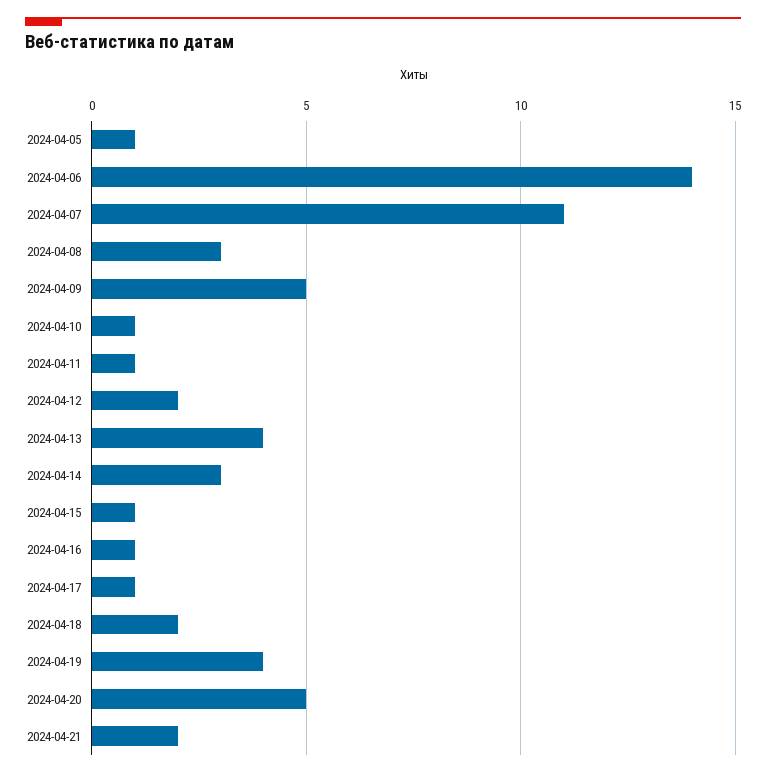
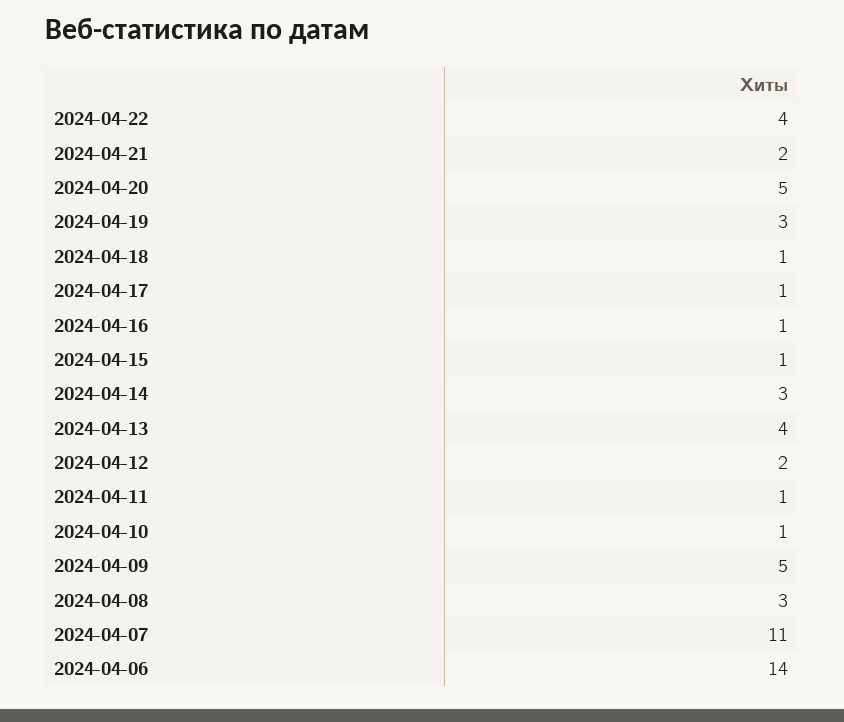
2024-04-05: 1 -> none
2024-04-18: 2 -> 1
2024-04-19: 4 -> 3
2024-04-22: none -> 4

